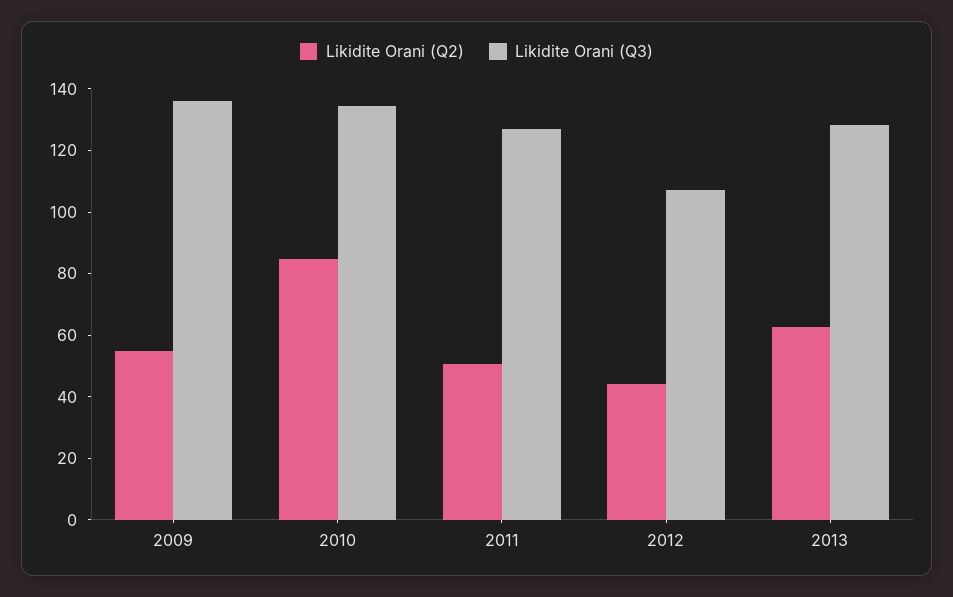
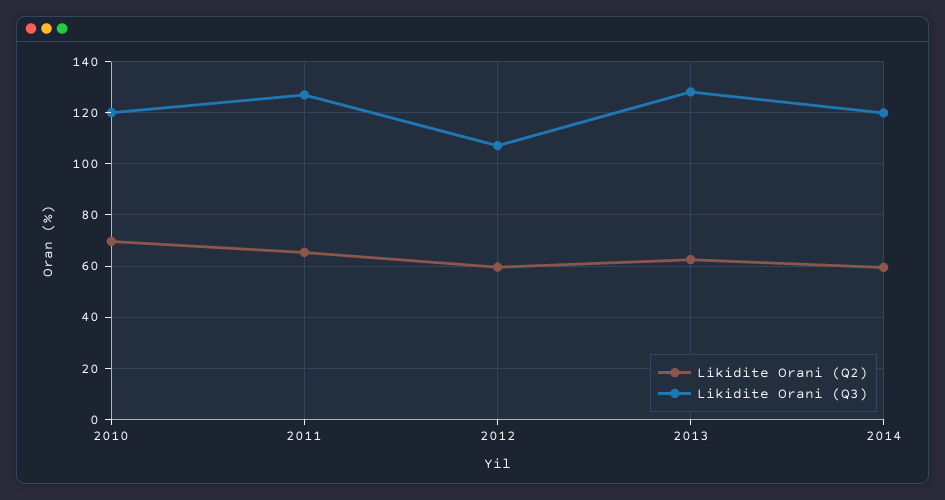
Likidite Orani (Q2), 2009: 55 -> none
Likidite Orani (Q3), 2009: 135 -> none
Likidite Orani (Q2), 2010: 85 -> 70
Likidite Orani (Q3), 2010: 135 -> 120
Likidite Orani (Q2), 2011: 50 -> 65
Likidite Orani (Q2), 2012: 45 -> 60
Likidite Orani (Q2), 2014: none -> 60
Likidite Orani (Q3), 2014: none -> 120

